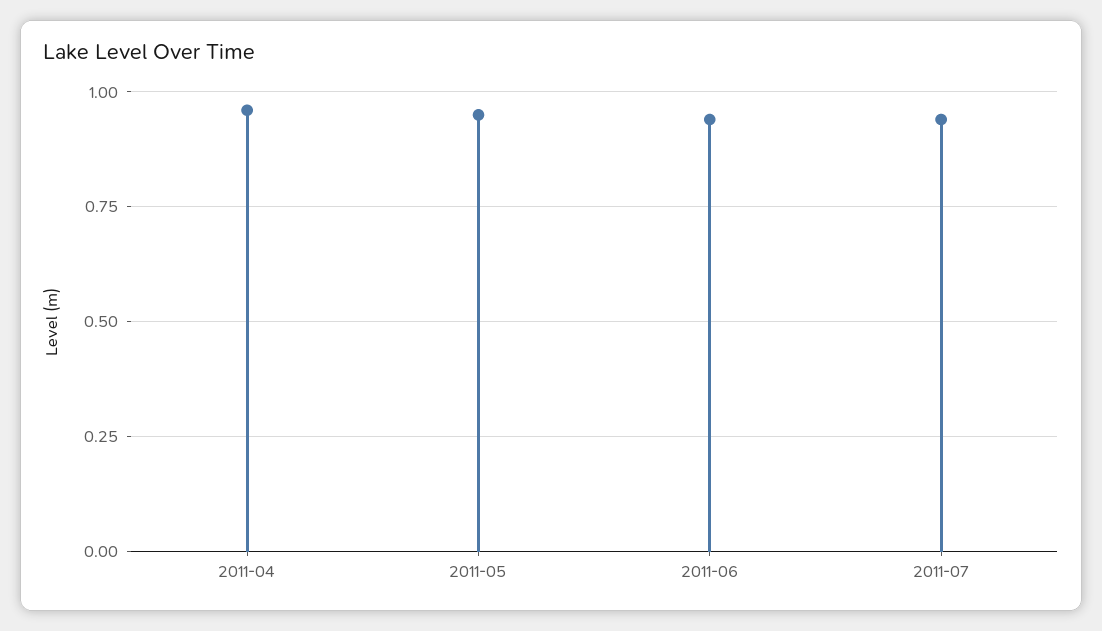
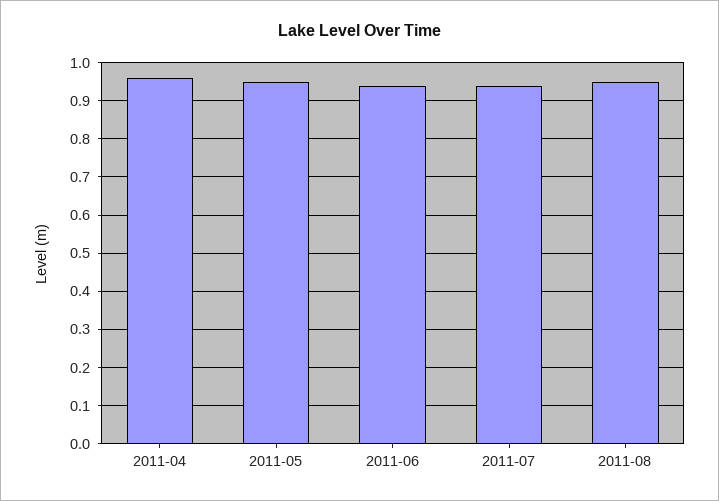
2011-08: none -> 0.95

